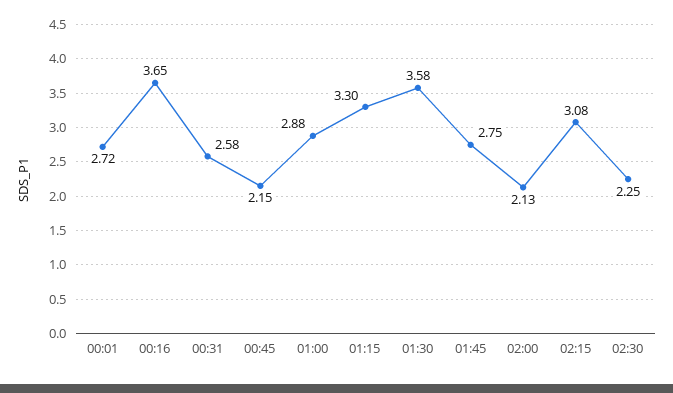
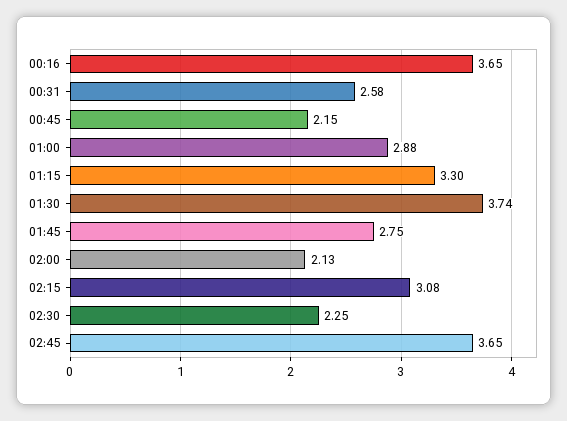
00:01: 2.72 -> none
01:30: 3.58 -> 3.74
02:45: none -> 3.65

